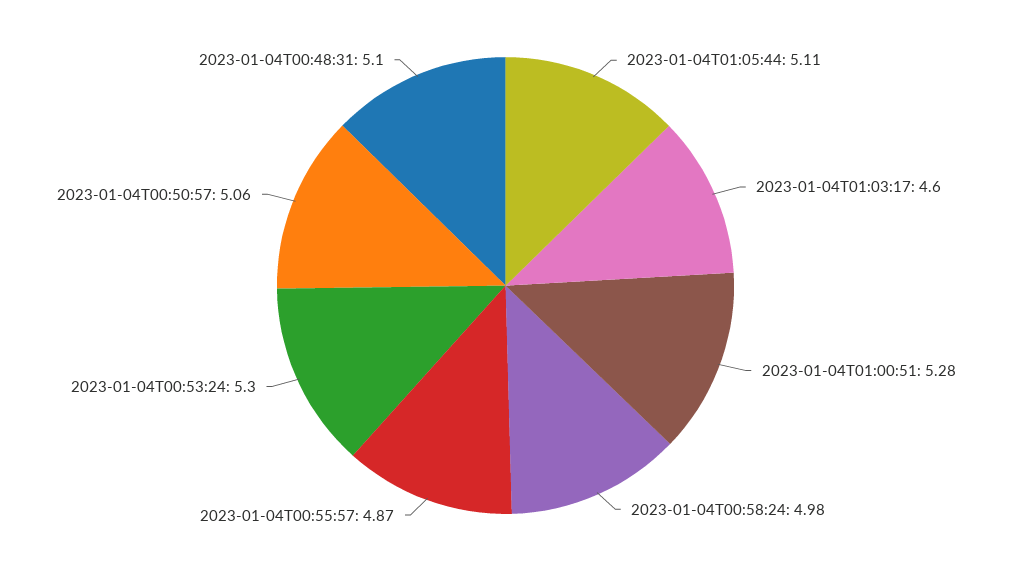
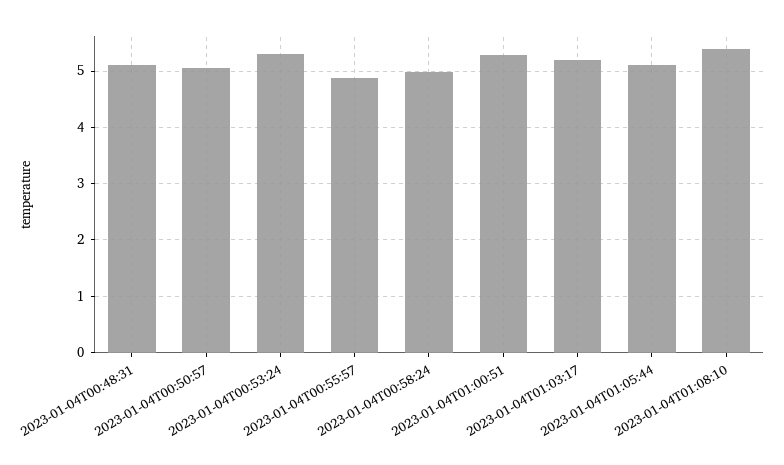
2023-01-04T01:03:17: 4.6 -> 5.2
2023-01-04T01:08:10: none -> 5.4

